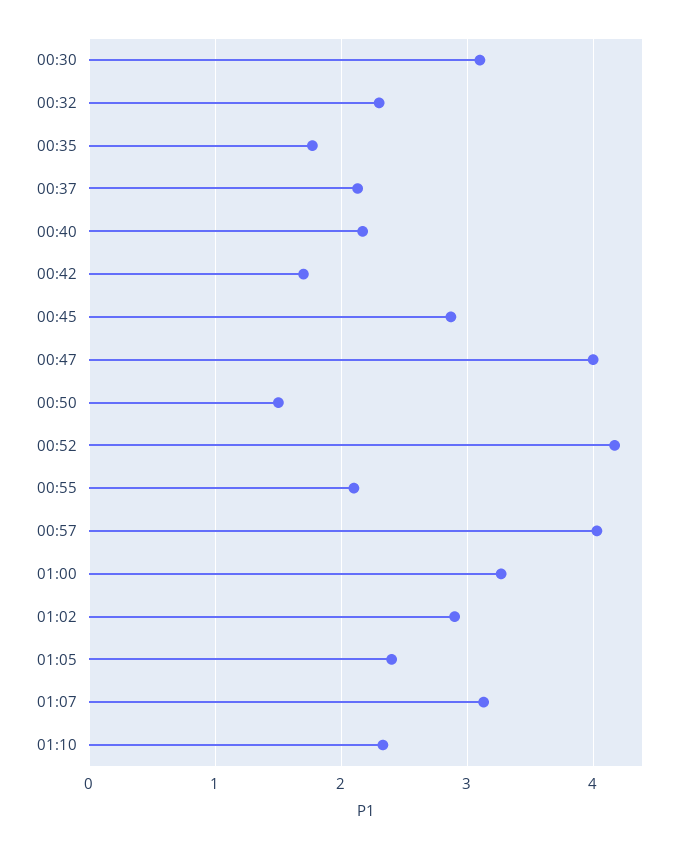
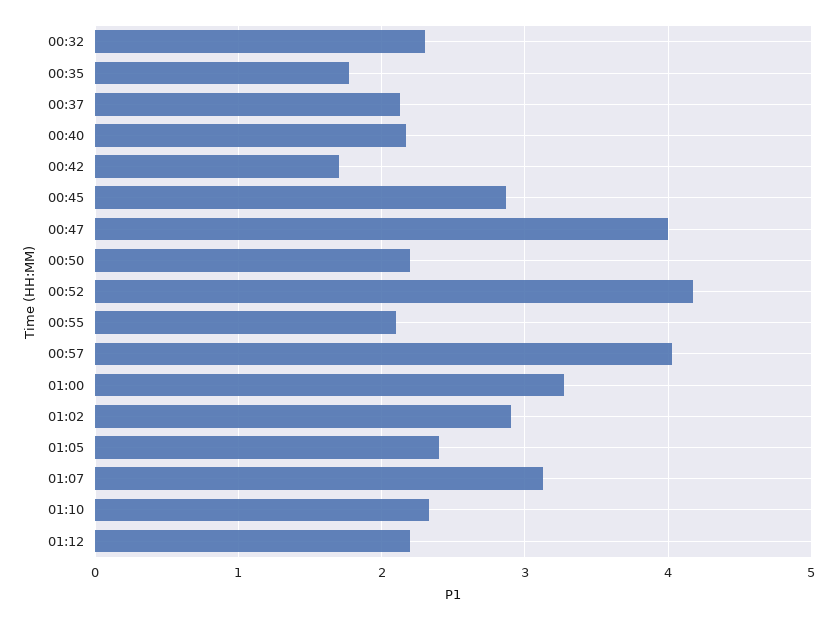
00:30: 3.1 -> none
00:50: 1.5 -> 2.2
01:12: none -> 2.2

